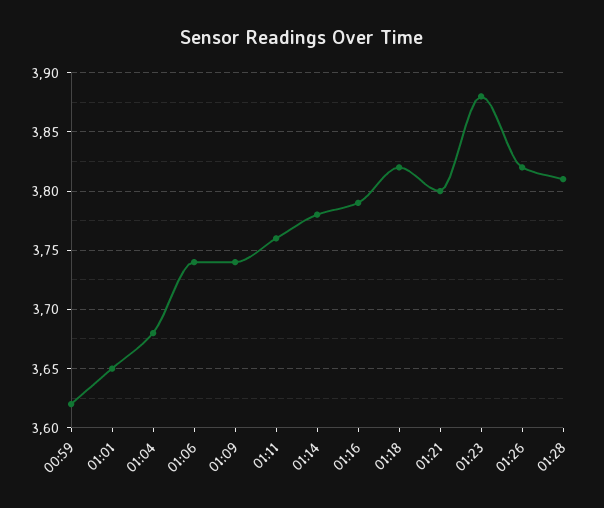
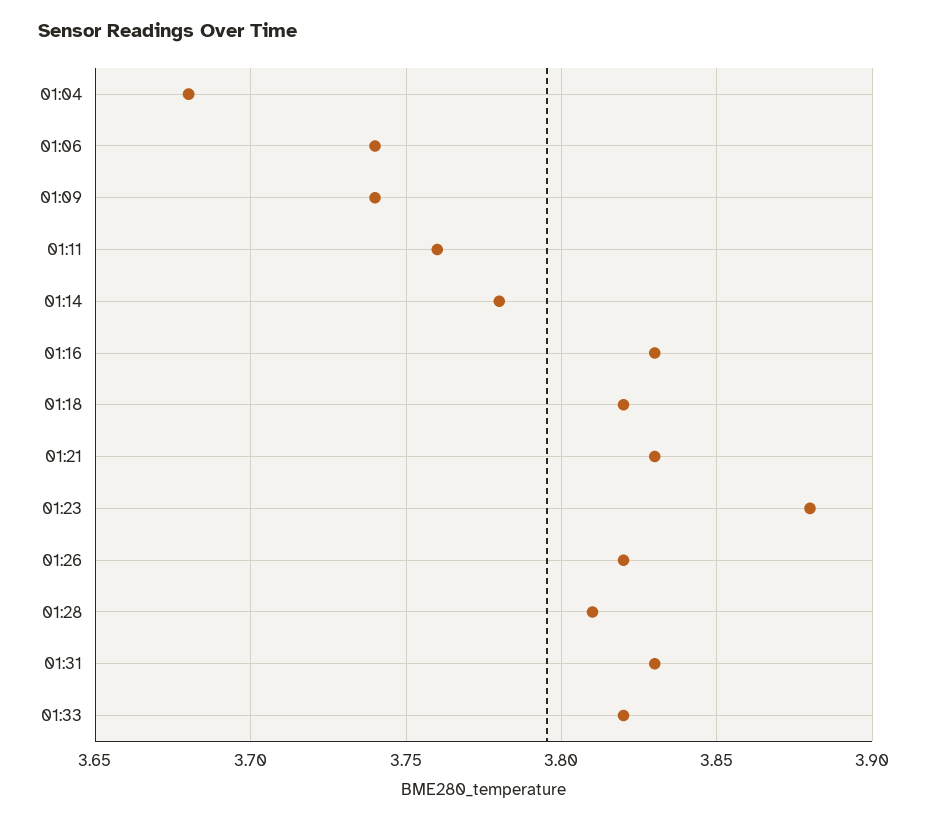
00:59: 3.62 -> none
01:01: 3.65 -> none
01:16: 3.79 -> 3.83
01:21: 3.8 -> 3.83
01:31: none -> 3.83
01:33: none -> 3.82

